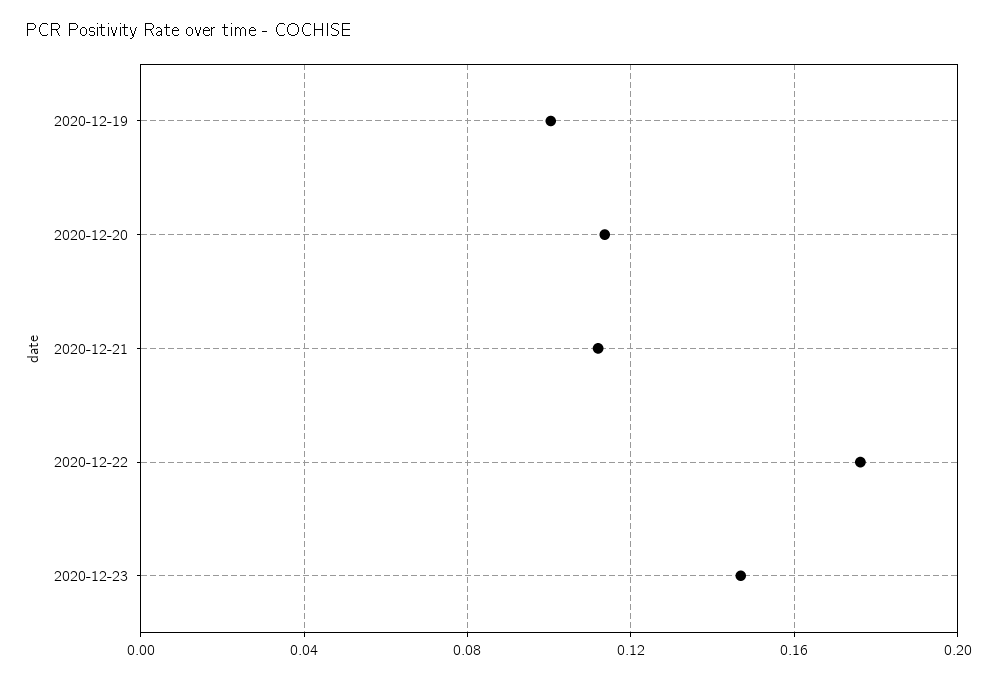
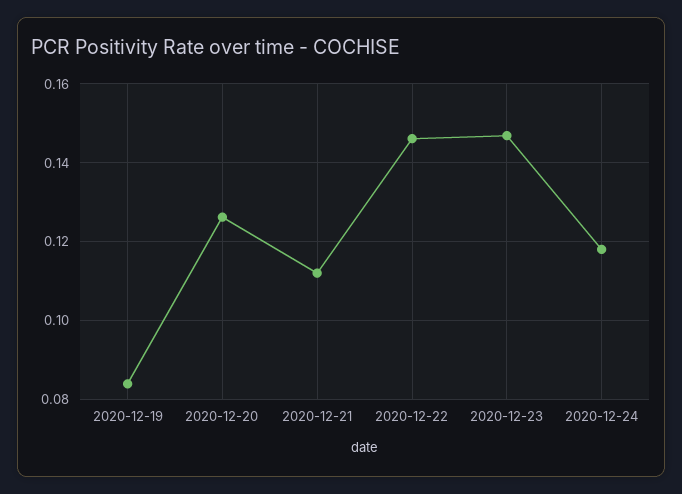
2020-12-19: 0.1 -> 0.084
2020-12-20: 0.115 -> 0.126
2020-12-22: 0.175 -> 0.146
2020-12-24: none -> 0.118

